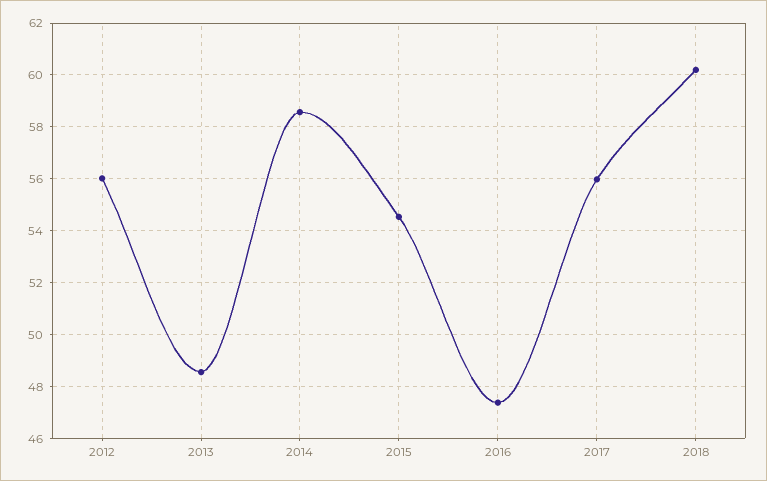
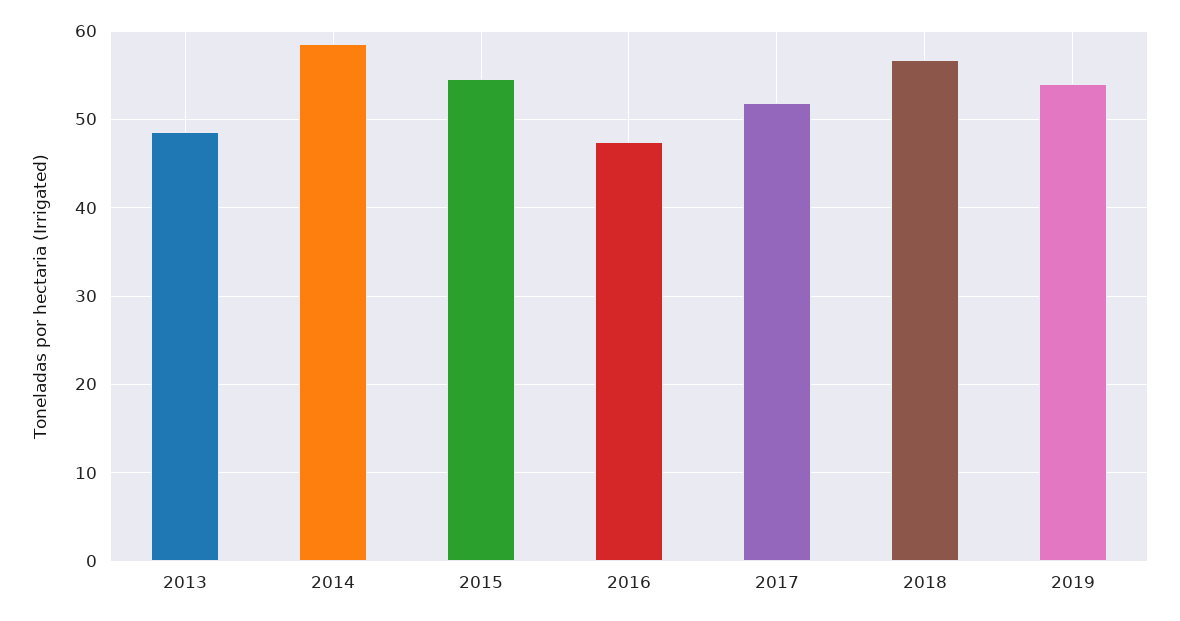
2012: 56 -> none
2017: 56 -> 52
2018: 60.25 -> 57
2019: none -> 54

